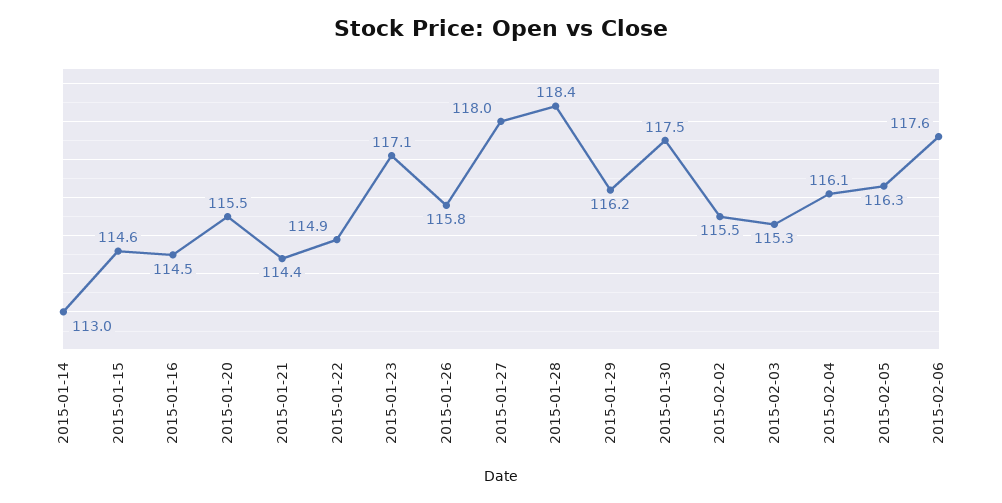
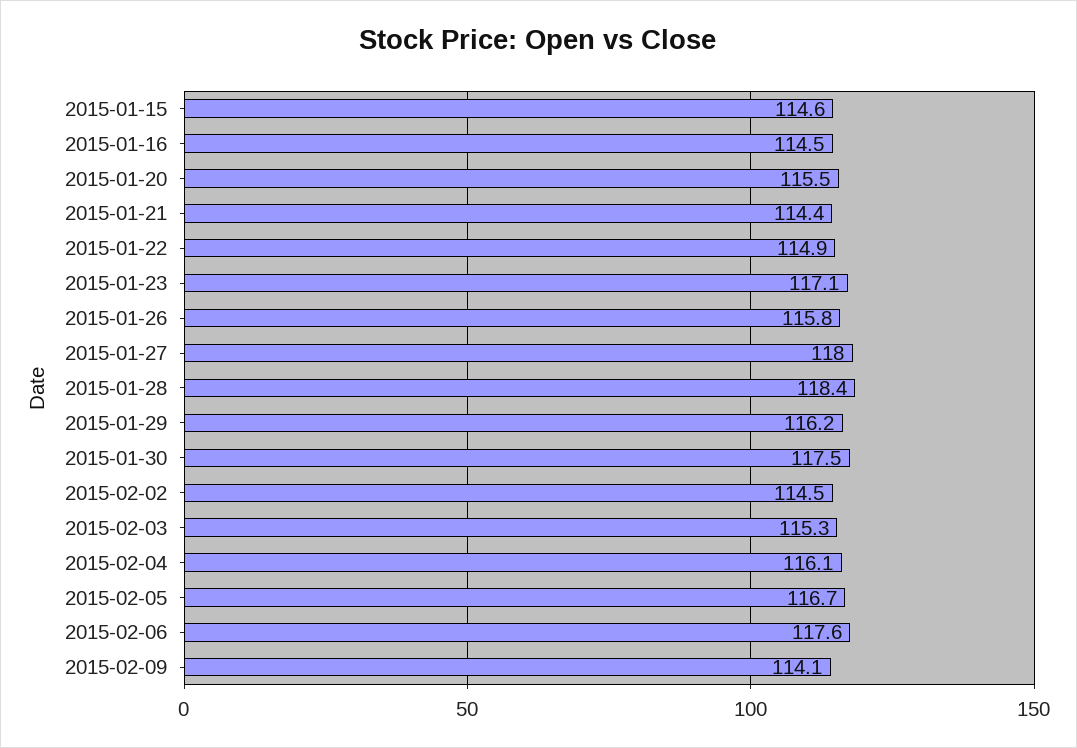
2015-01-14: 113 -> none
2015-02-02: 115.5 -> 114.5
2015-02-05: 116.3 -> 116.7
2015-02-09: none -> 114.1

